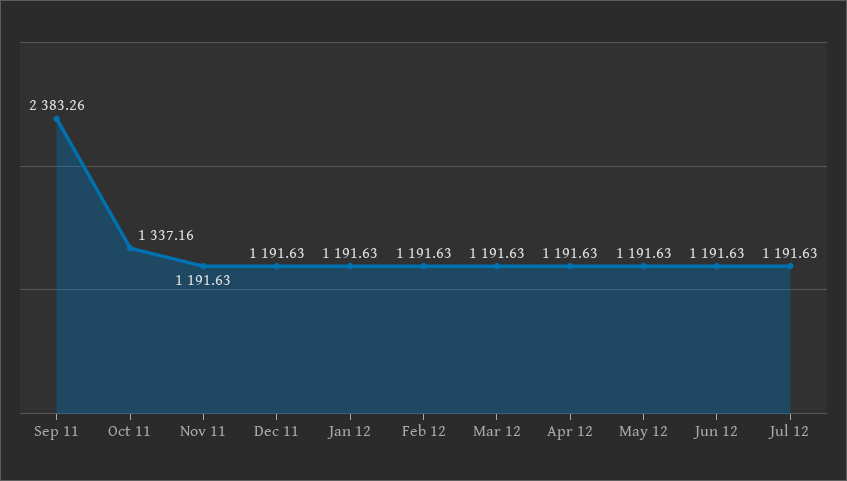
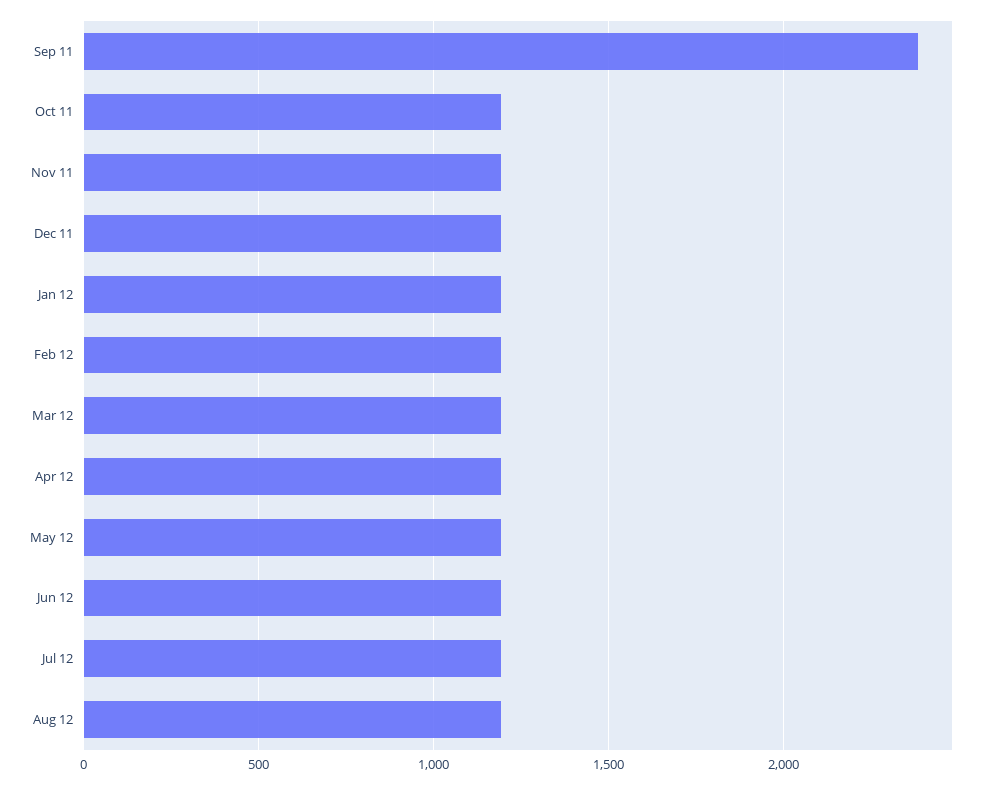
Oct 11: 1337.16 -> 1200
Aug 12: none -> 1200

